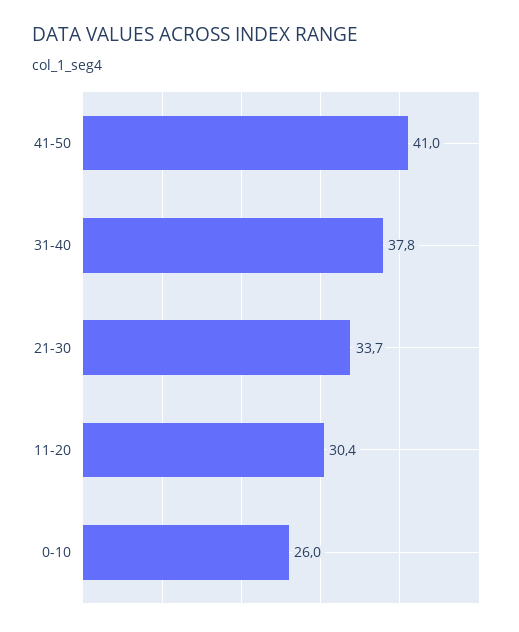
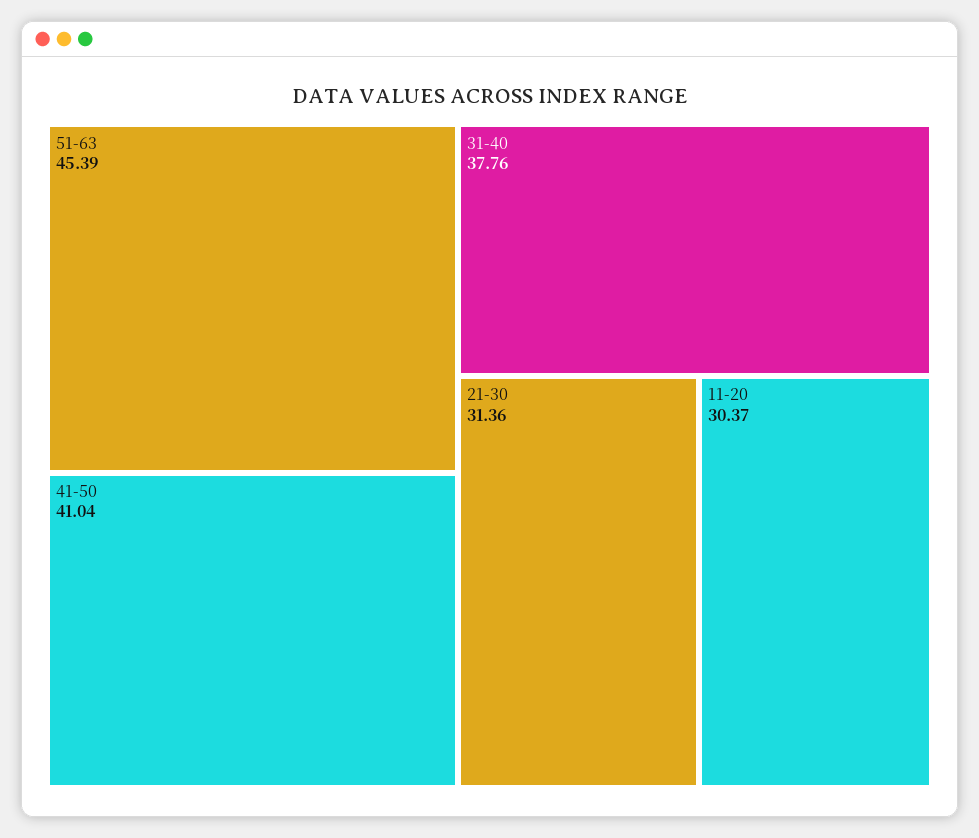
21-30: 33.7 -> 31.36
0-10: 26 -> none
51-63: none -> 45.39

